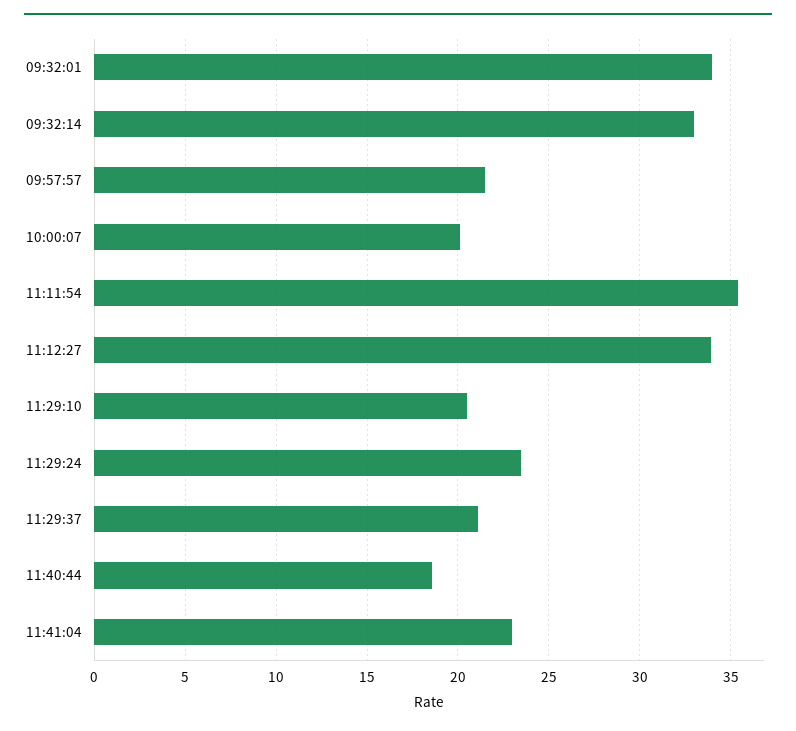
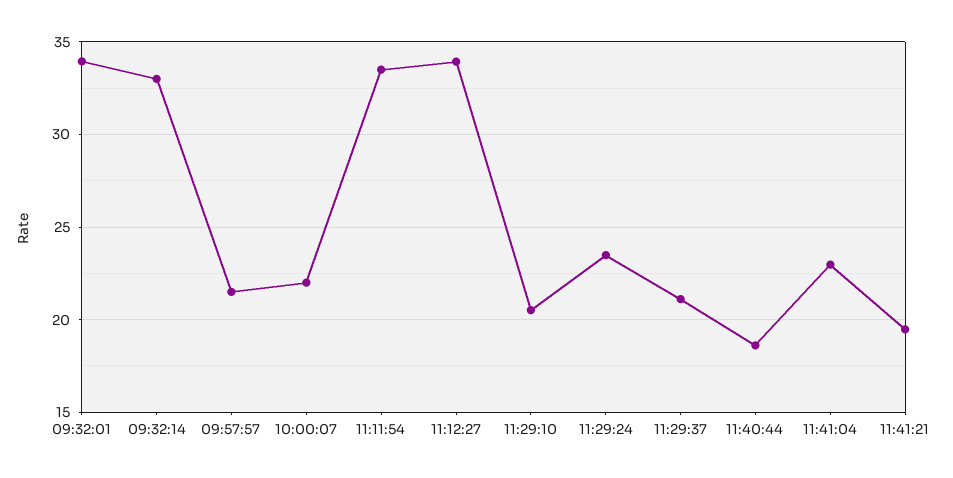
10:00:07: 20 -> 22
11:11:54: 35.5 -> 33.5
11:41:21: none -> 19.5

